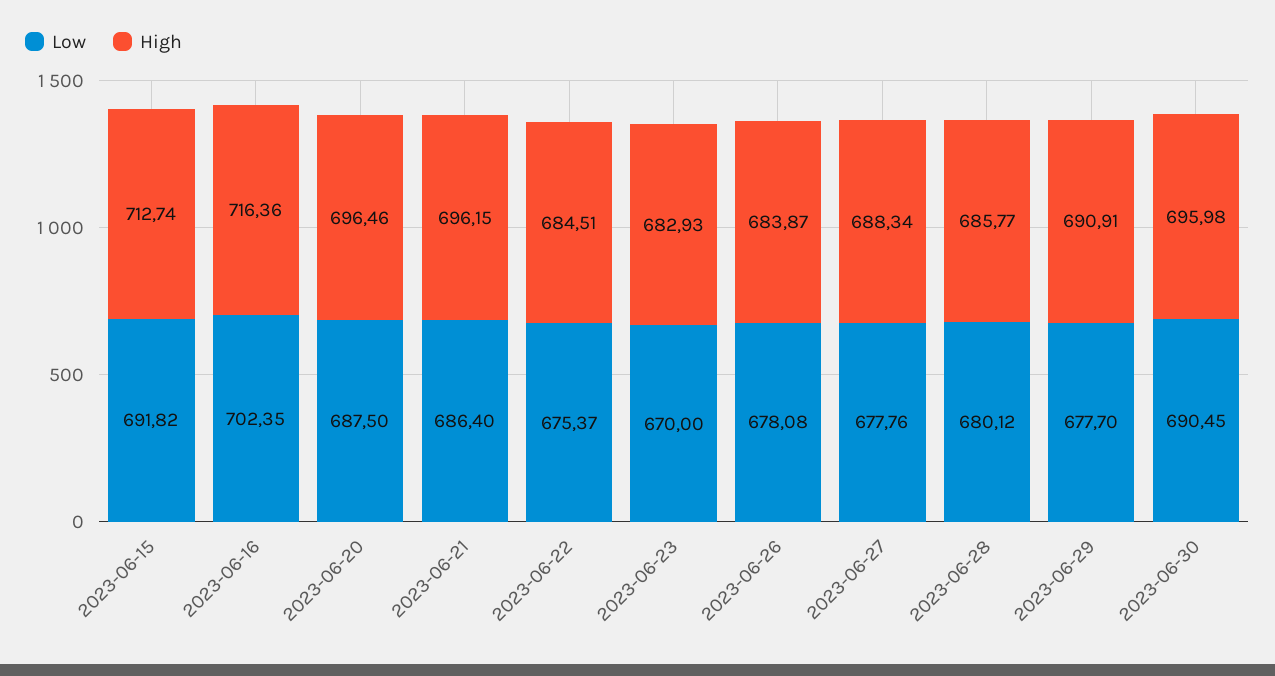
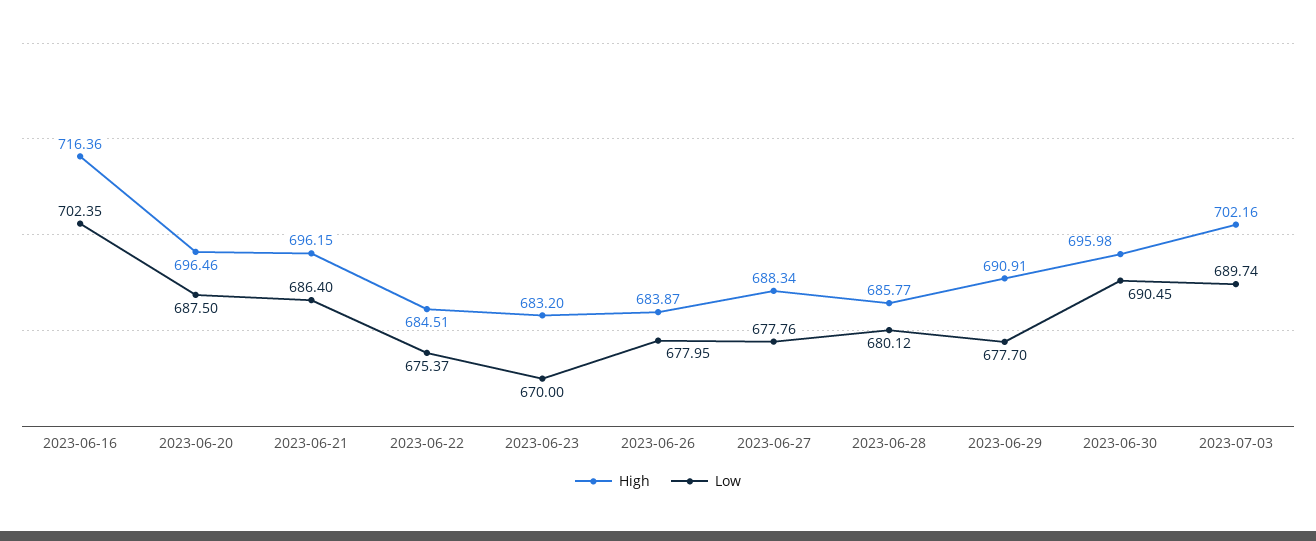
Low, 2023-06-15: 691.82 -> none
High, 2023-06-15: 712.74 -> none
High, 2023-06-23: 682.93 -> 683.2
Low, 2023-06-26: 678.08 -> 677.95
High, 2023-07-03: none -> 702.16
Low, 2023-07-03: none -> 689.74

